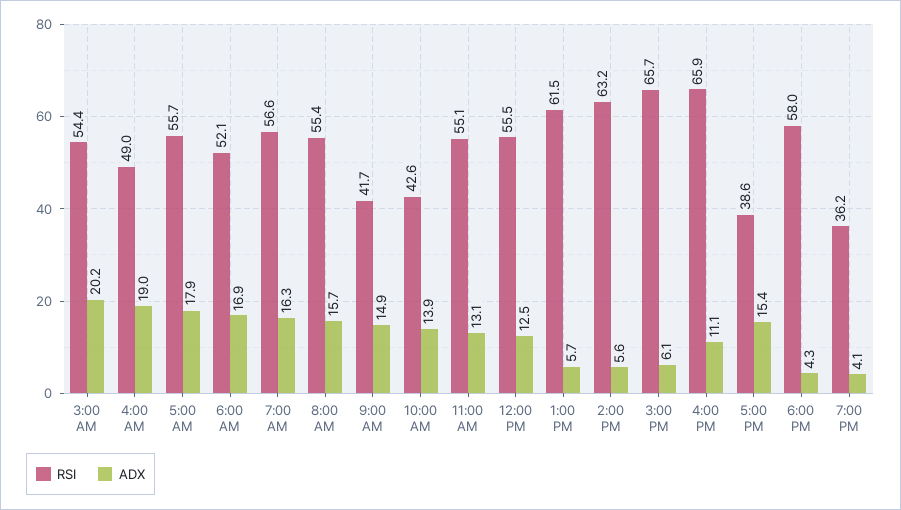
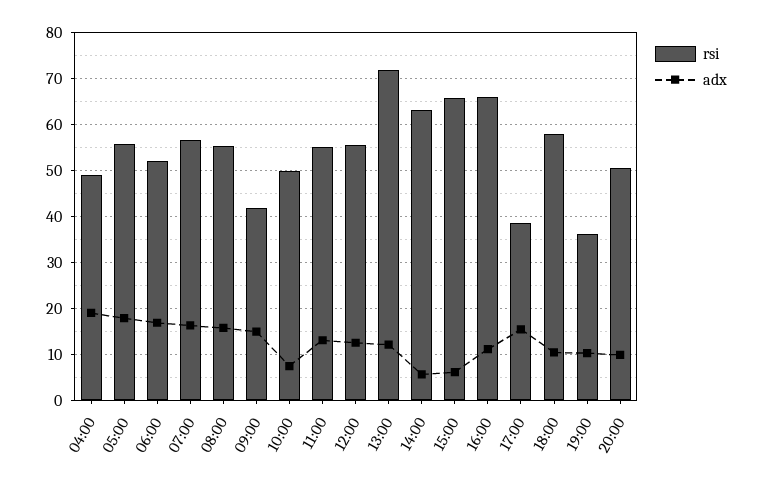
RSI, 3:00 AM: 54.4 -> none
ADX, 3:00 AM: 20.2 -> none
RSI, 10:00 AM: 42.6 -> 50
ADX, 10:00 AM: 13.9 -> 8
RSI, 1:00 PM: 61.5 -> 72
ADX, 1:00 PM: 5.7 -> 12
ADX, 6:00 PM: 4.3 -> 10
ADX, 7:00 PM: 4.1 -> 10
RSI, 20:00: none -> 50
ADX, 20:00: none -> 10

